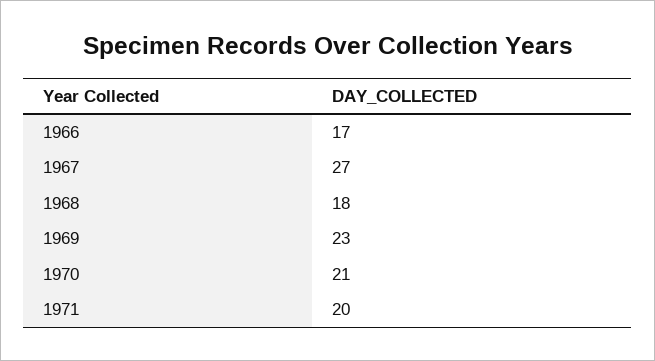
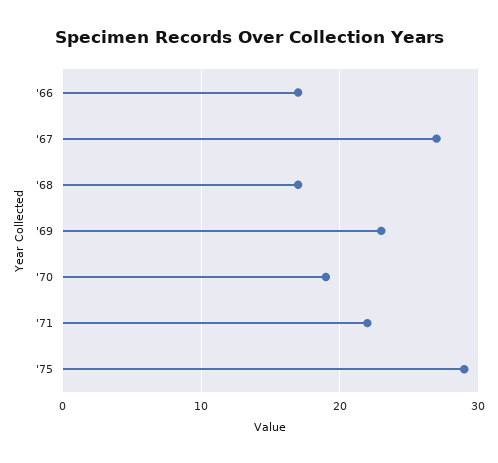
1968: 18 -> 17
1970: 21 -> 19
1971: 20 -> 22
'75: none -> 29

